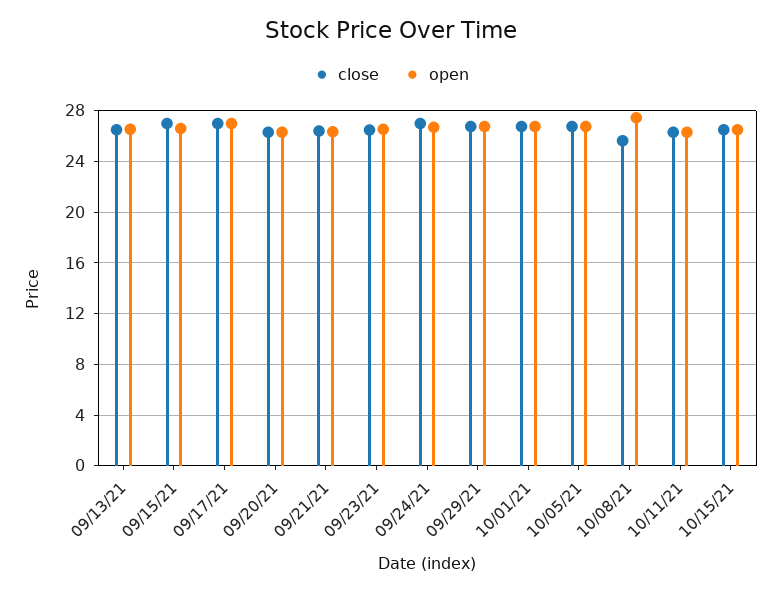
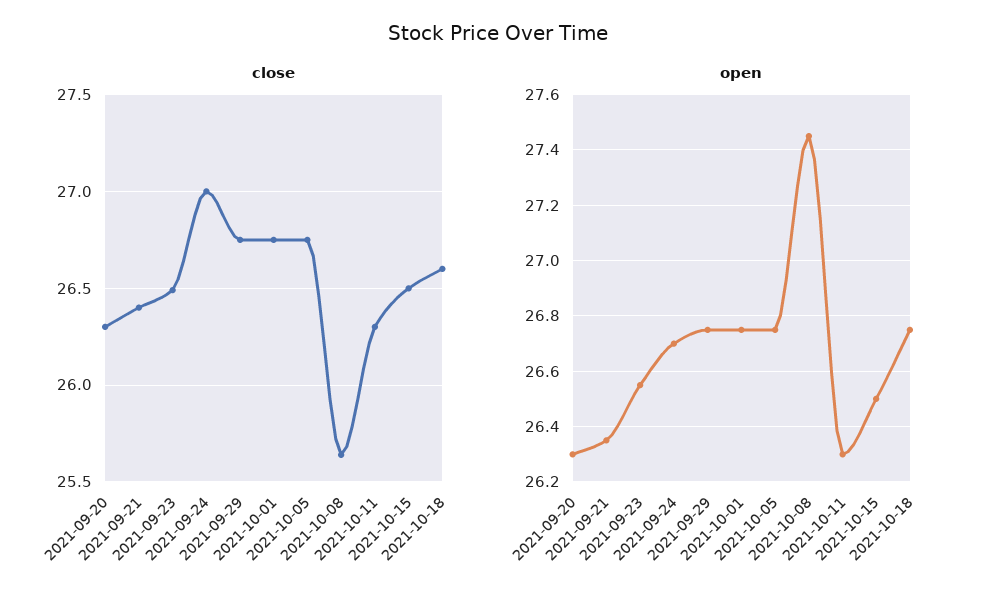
close, 09/13/21: 26.5 -> none
open, 09/13/21: 26.5 -> none
close, 09/15/21: 27 -> none
open, 09/15/21: 26.5 -> none
close, 09/17/21: 27 -> none
open, 09/17/21: 27 -> none
close, 2021-10-18: none -> 26.6
open, 2021-10-18: none -> 26.75

